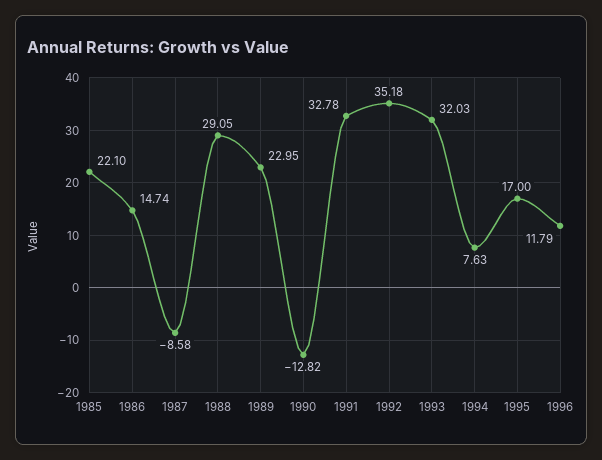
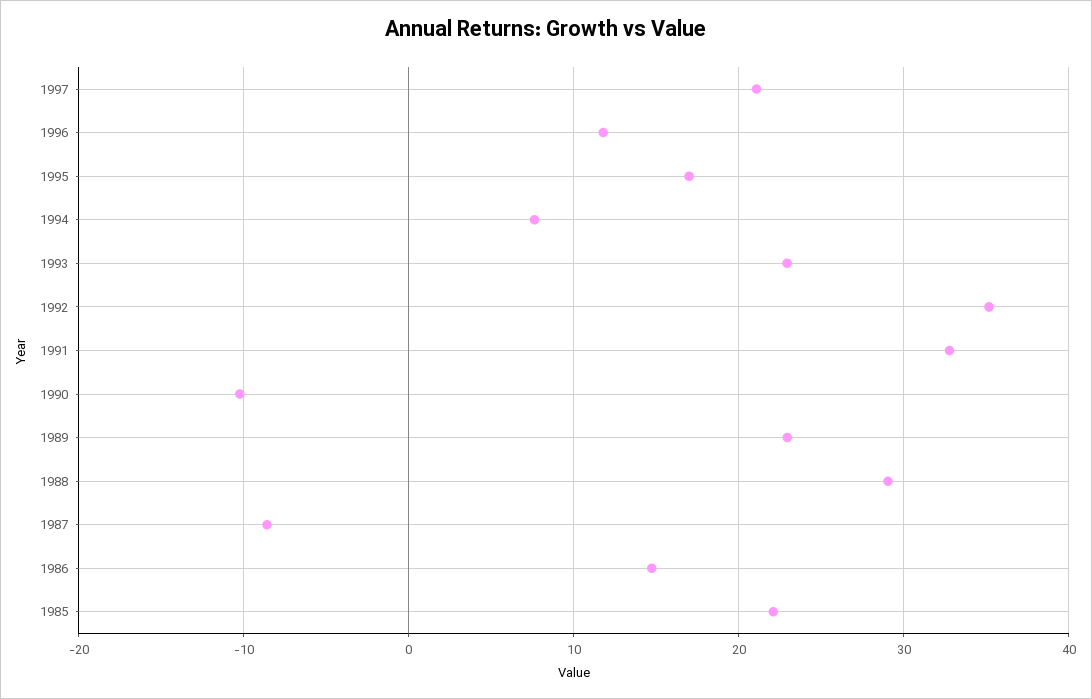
1990: -12.82 -> -10
1993: 32.03 -> 23
1997: none -> 21

